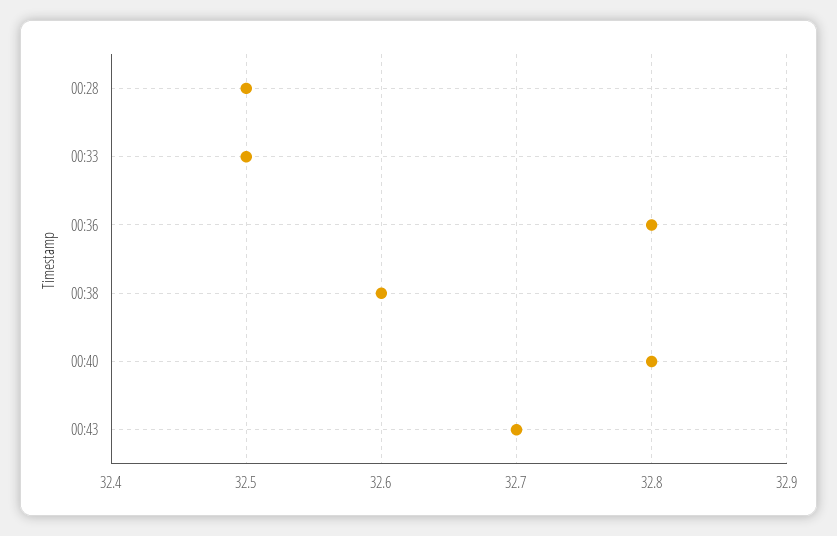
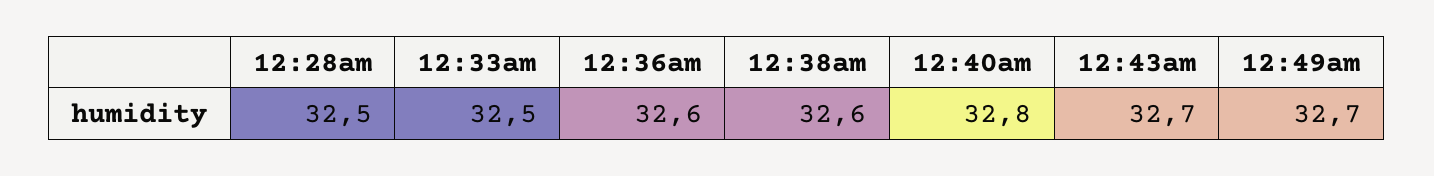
00:36: 32.8 -> 32.6
12:49am: none -> 32.7

